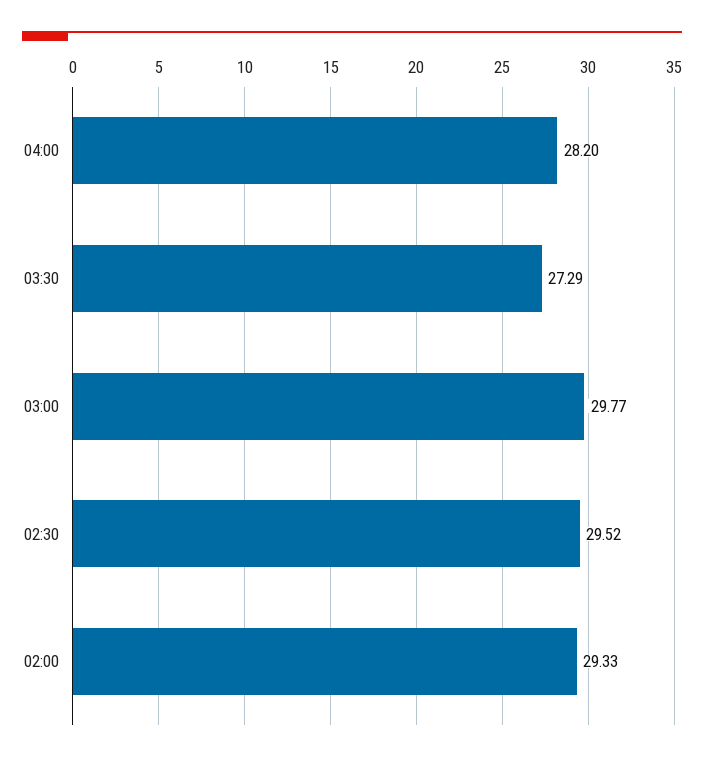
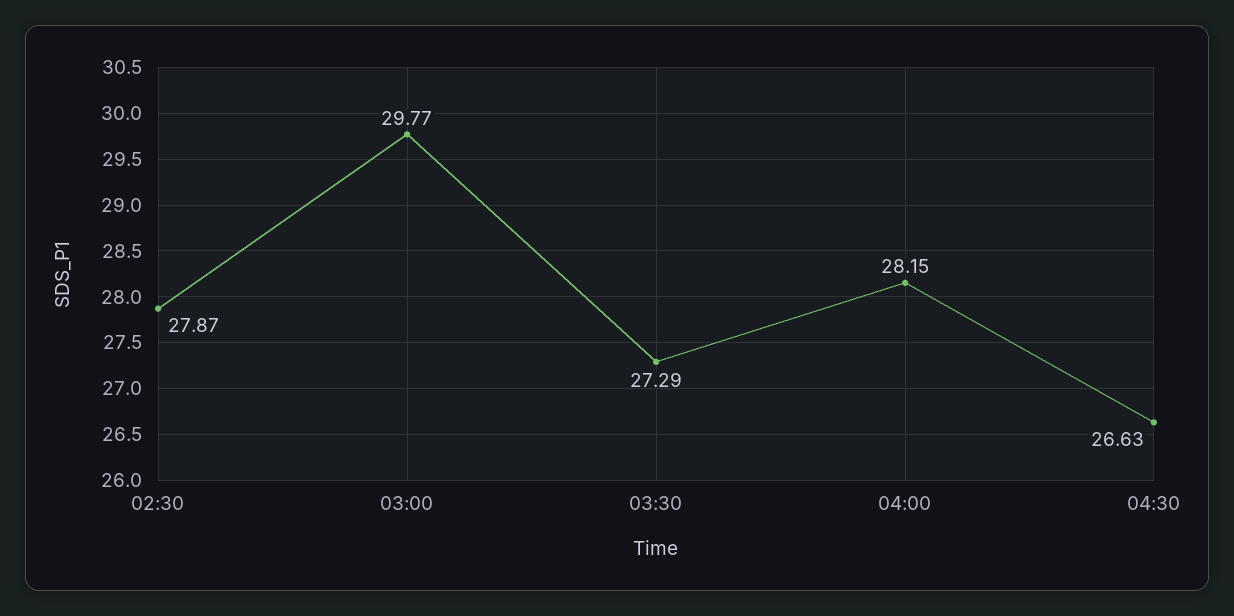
04:00: 28.2 -> 28.15
02:30: 29.52 -> 27.87
02:00: 29.33 -> none
04:30: none -> 26.63

